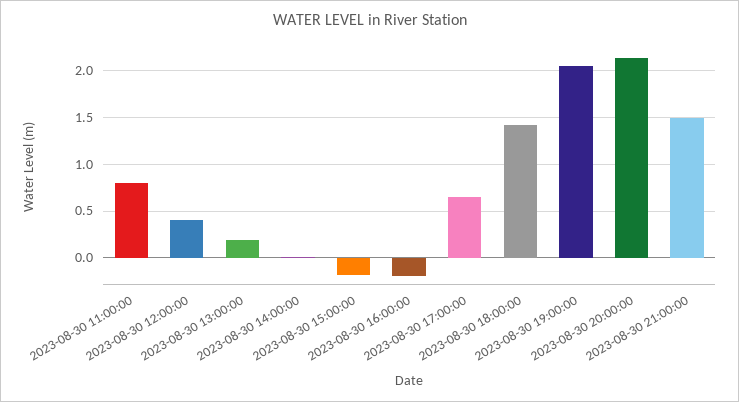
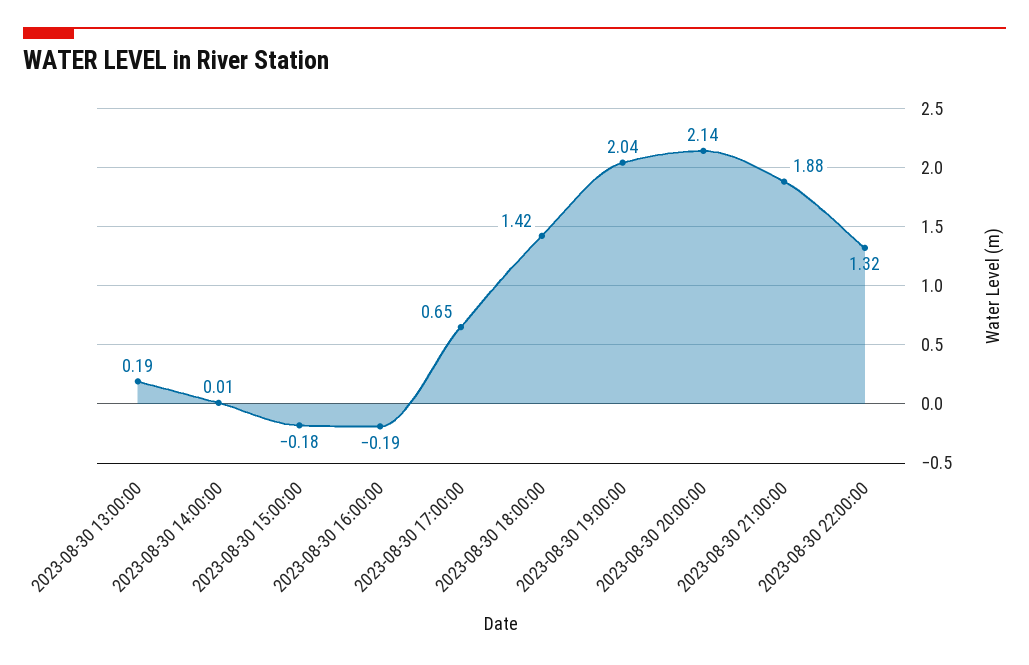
2023-08-30 11:00:00: 0.8 -> none
2023-08-30 12:00:00: 0.4 -> none
2023-08-30 21:00:00: 1.5 -> 1.88
2023-08-30 22:00:00: none -> 1.32

